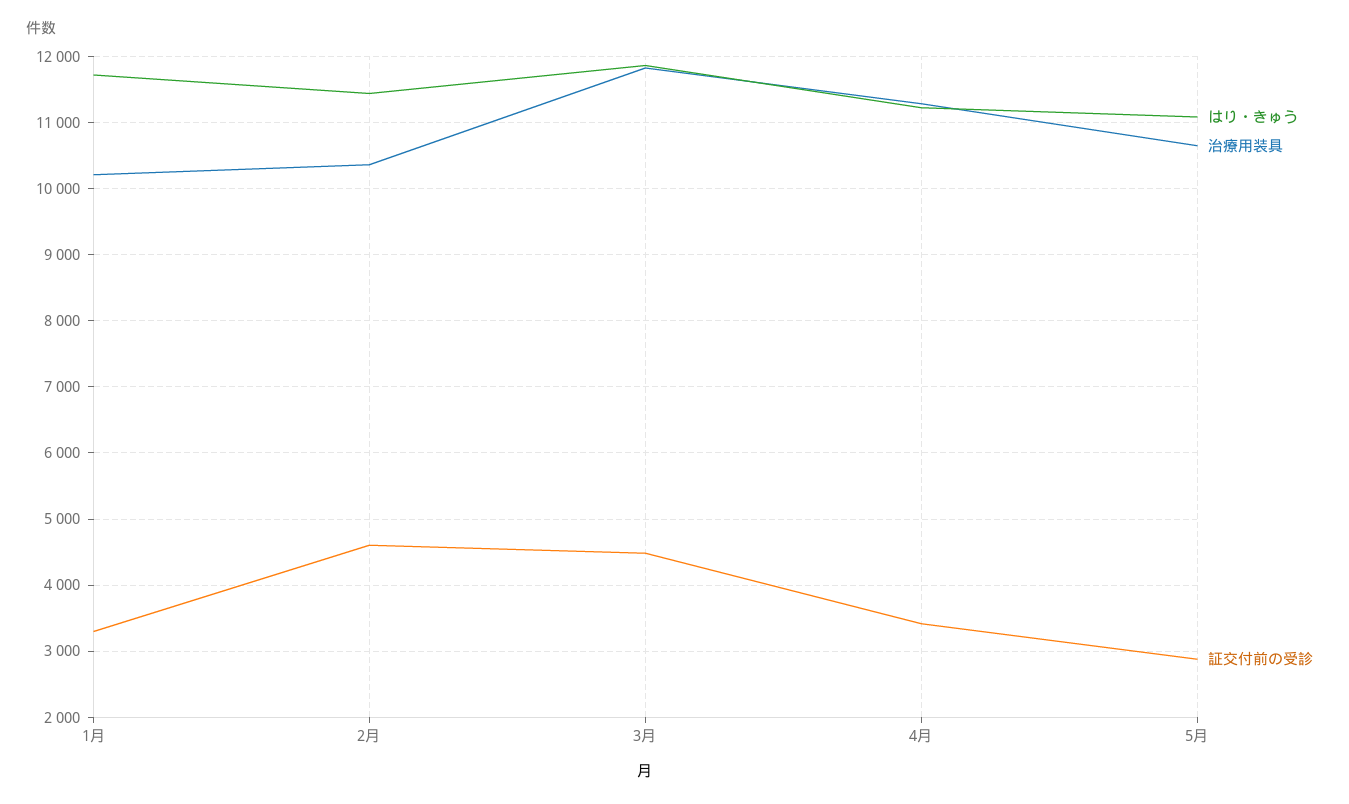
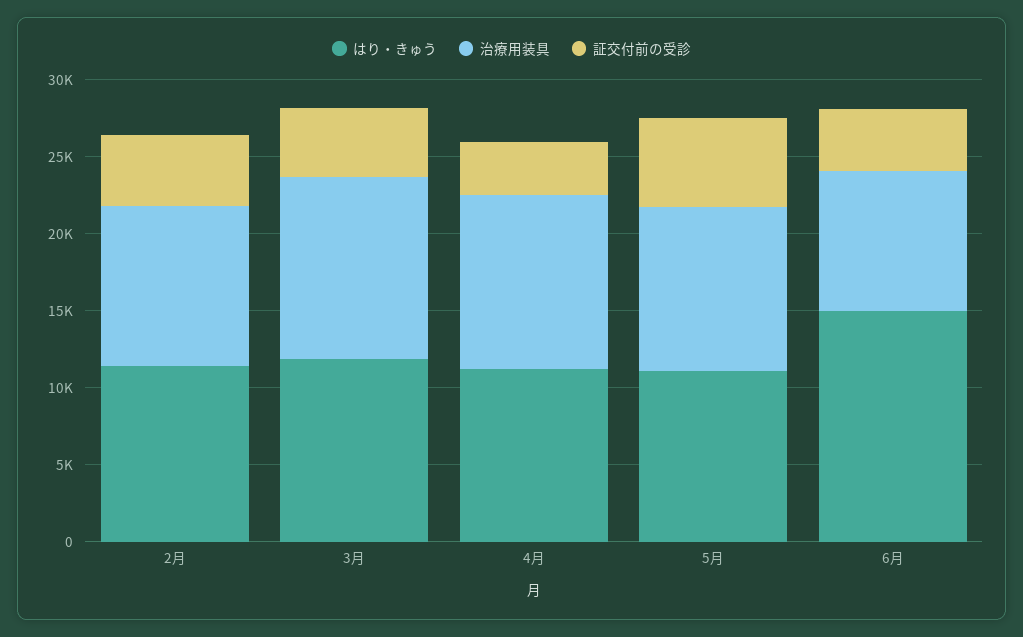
はり・きゅう, 1月: 11700 -> none
治療用装具, 1月: 10200 -> none
証交付前の受診, 1月: 3300 -> none
証交付前の受診, 5月: 2900 -> 6000
はり・きゅう, 6月: none -> 15000
治療用装具, 6月: none -> 9000
証交付前の受診, 6月: none -> 4000

